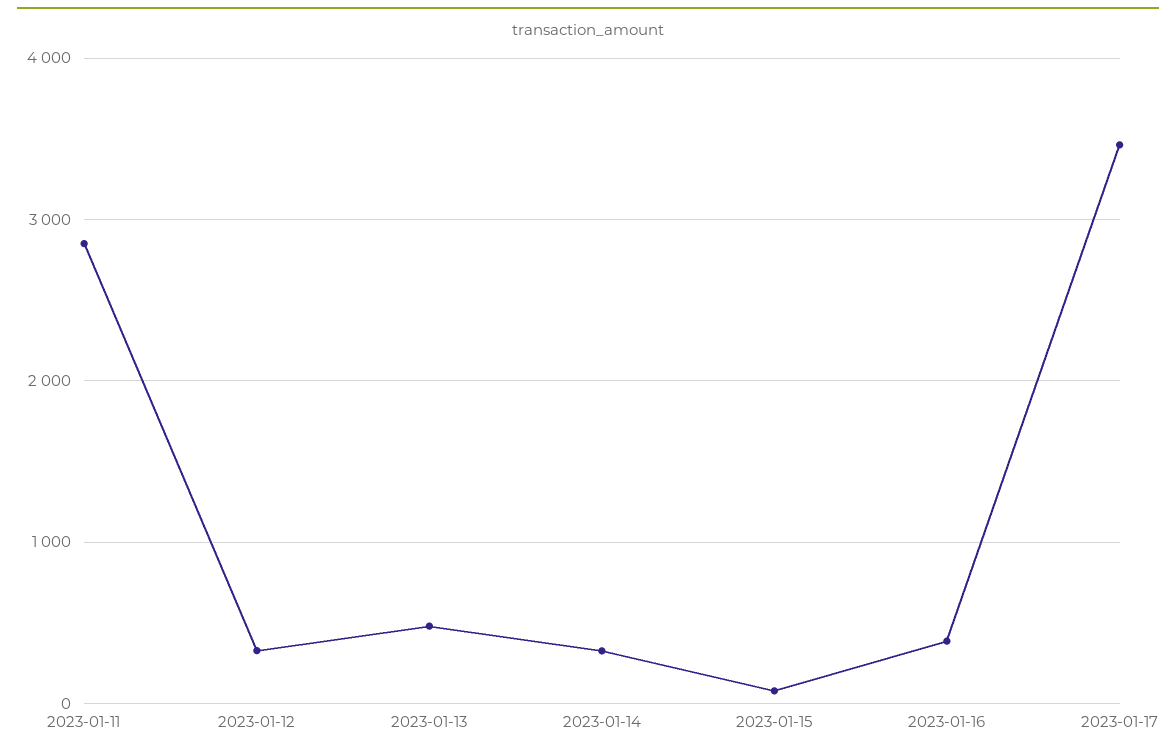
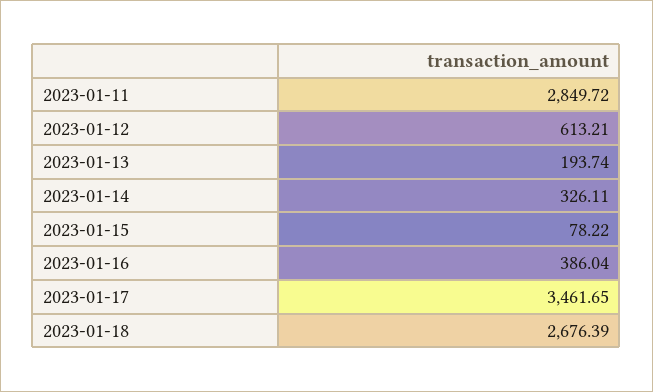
2023-01-12: 300 -> 613.21
2023-01-13: 500 -> 193.74
2023-01-18: none -> 2676.39

